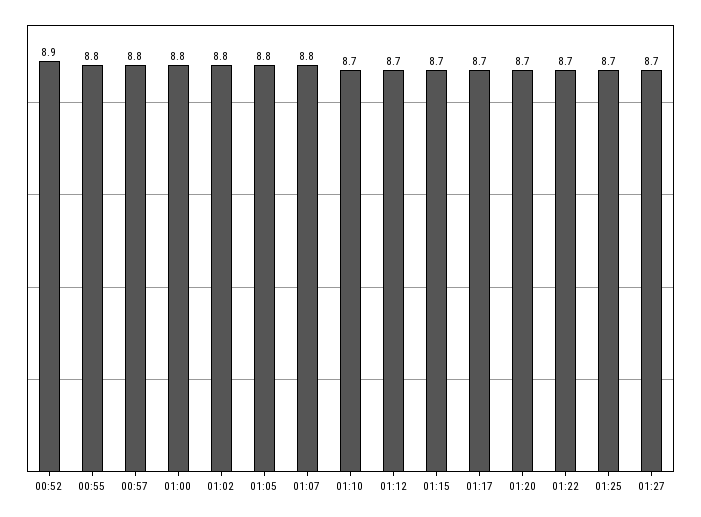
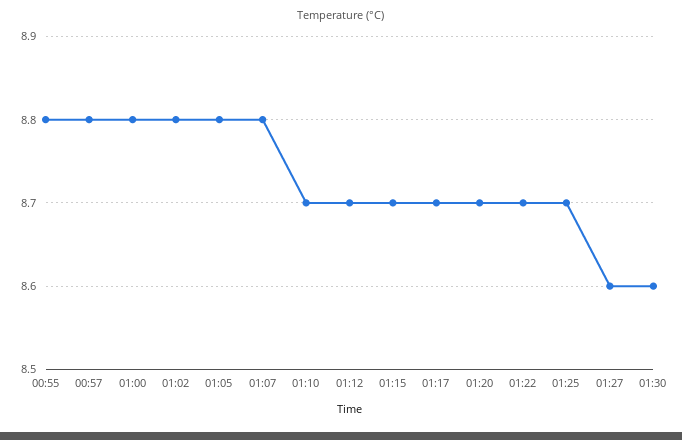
00:52: 8.9 -> none
01:27: 8.7 -> 8.6
01:30: none -> 8.6

